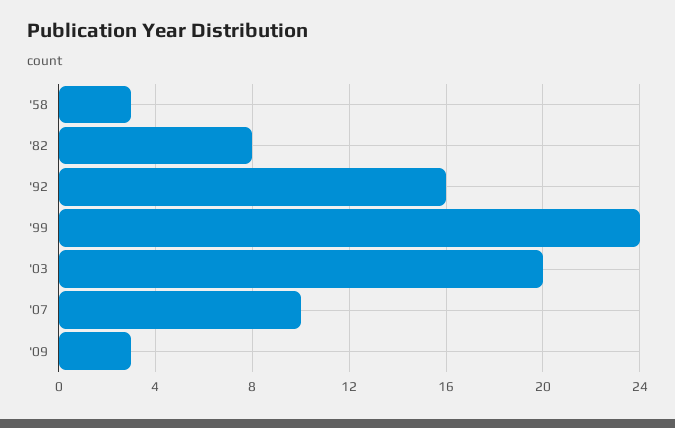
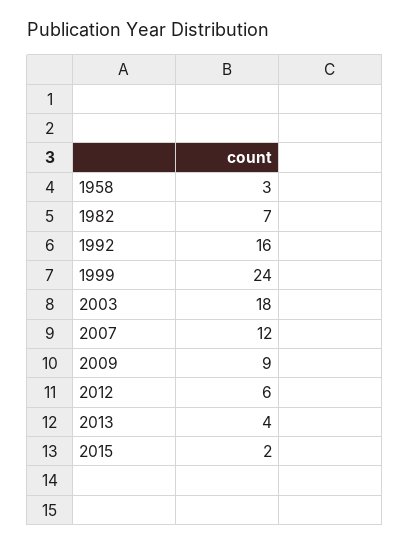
'82: 8 -> 7
'03: 20 -> 18
'07: 10 -> 12
'09: 3 -> 9
2012: none -> 6
2013: none -> 4
2015: none -> 2

